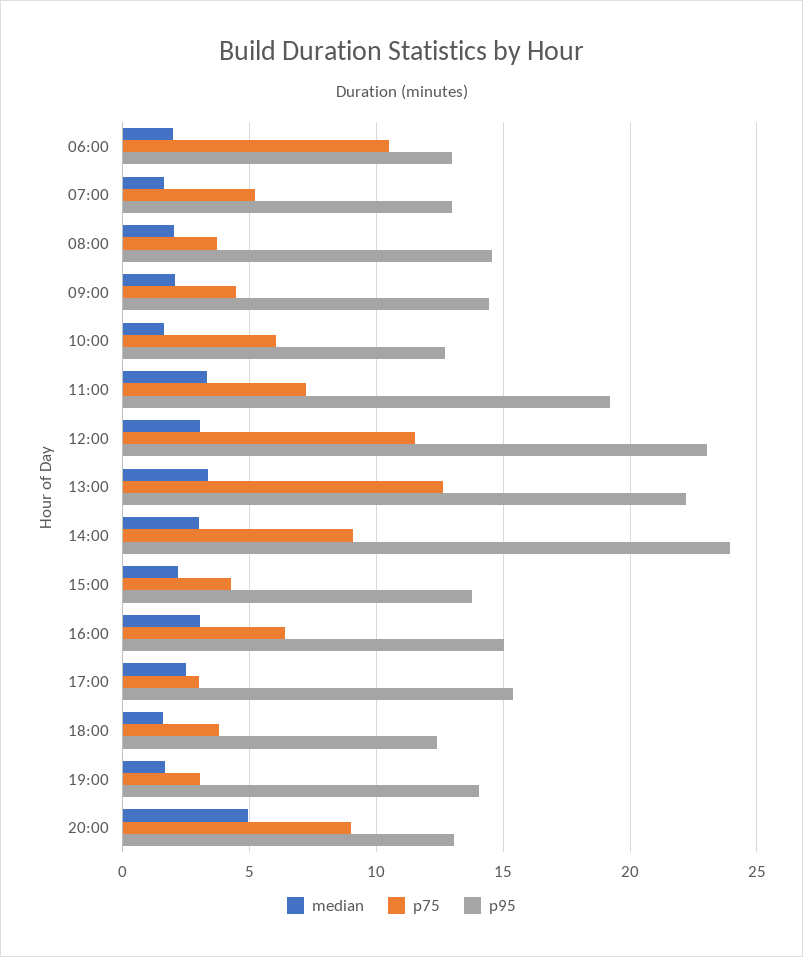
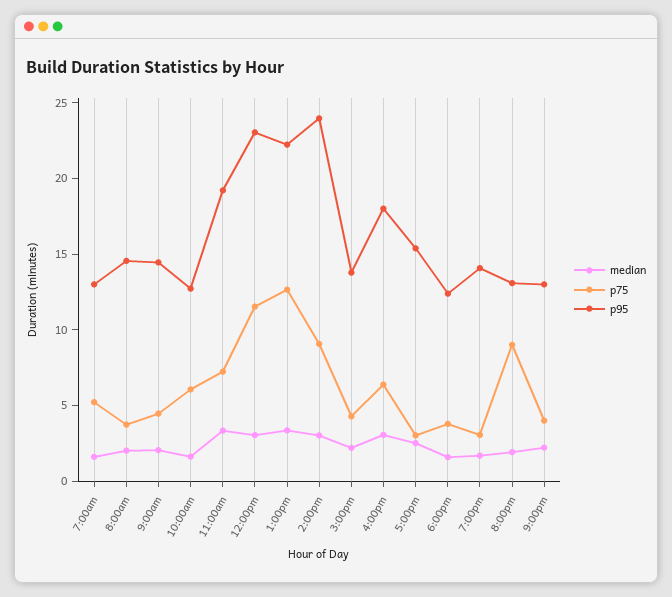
median, 06:00: 2 -> none
p75, 06:00: 10.5 -> none
p95, 06:00: 13 -> none
p95, 16:00: 15 -> 18
median, 20:00: 5 -> 2
median, 9:00pm: none -> 2
p75, 9:00pm: none -> 4
p95, 9:00pm: none -> 13

